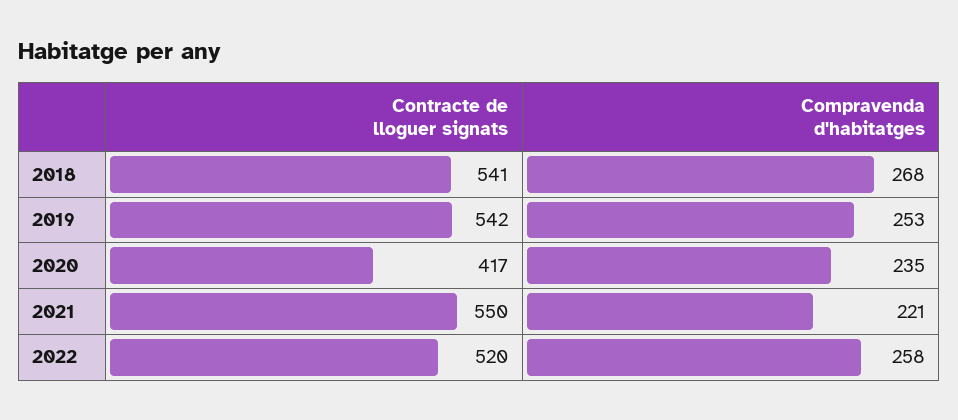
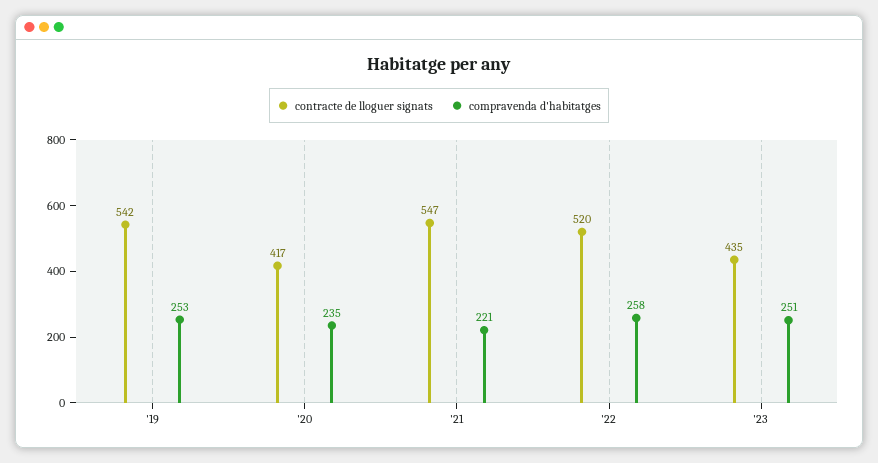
Contracte de lloguer signats, 2018: 541 -> none
Compravenda d'habitatges, 2018: 268 -> none
Contracte de lloguer signats, 2021: 550 -> 547
Contracte de lloguer signats, '23: none -> 435
Compravenda d'habitatges, '23: none -> 251

